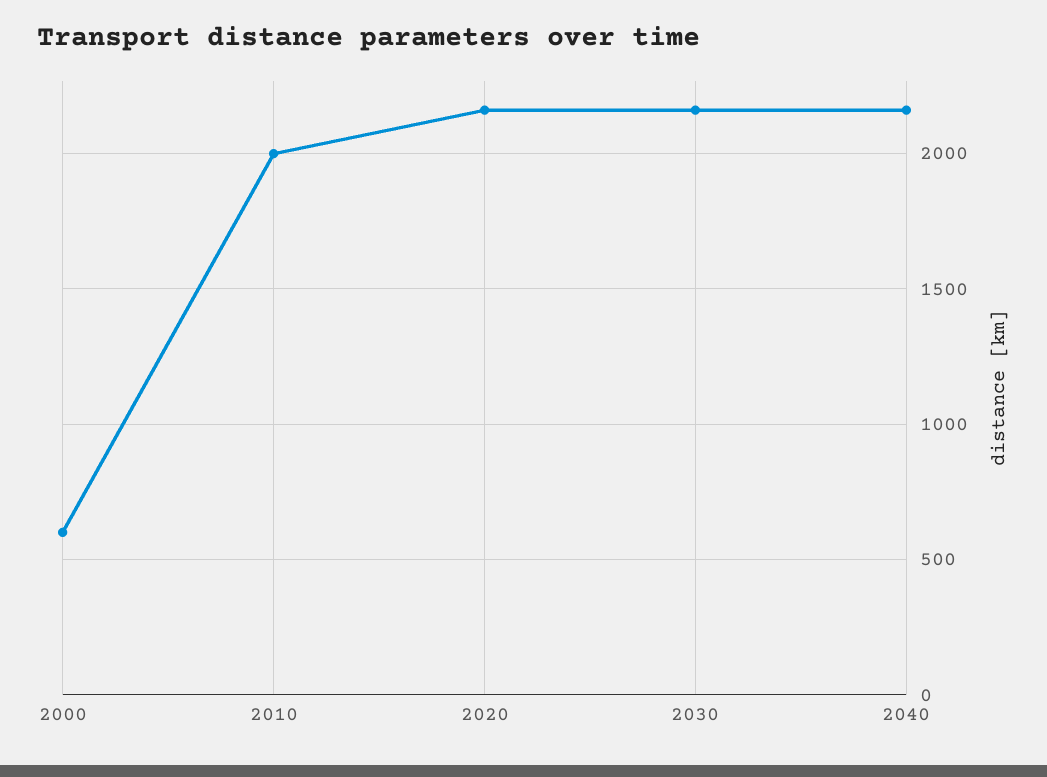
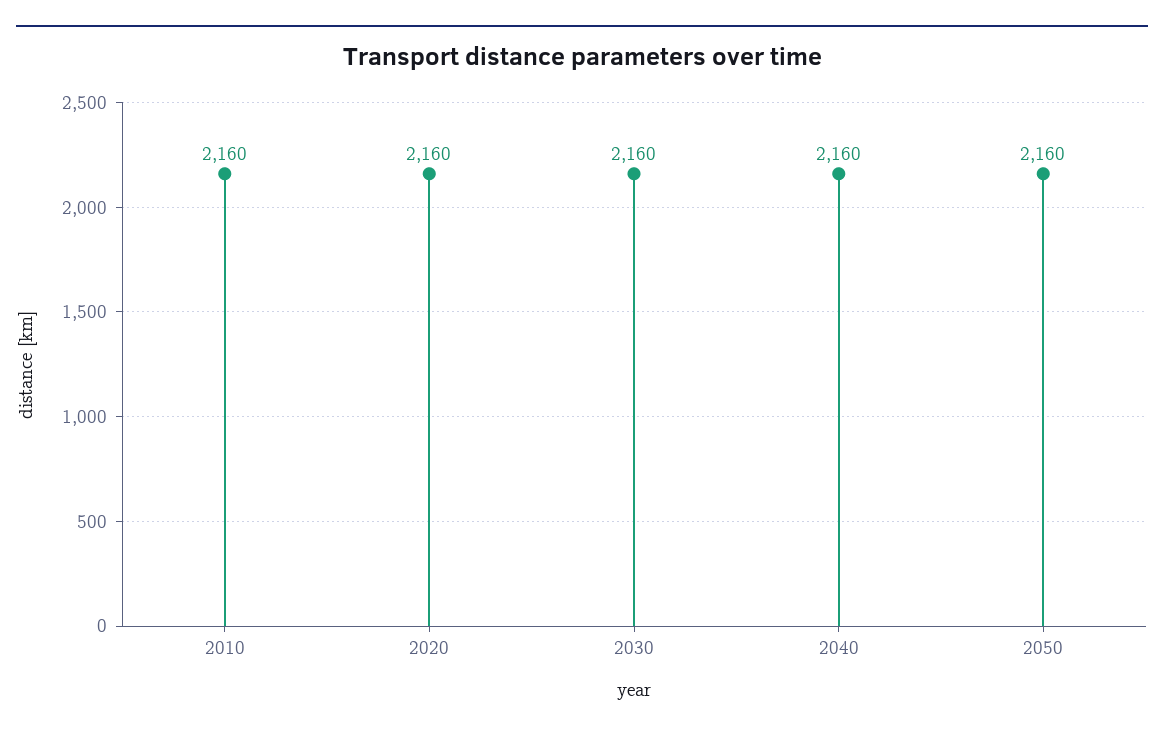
2000: 600 -> none
2010: 2000 -> 2160
2050: none -> 2160

